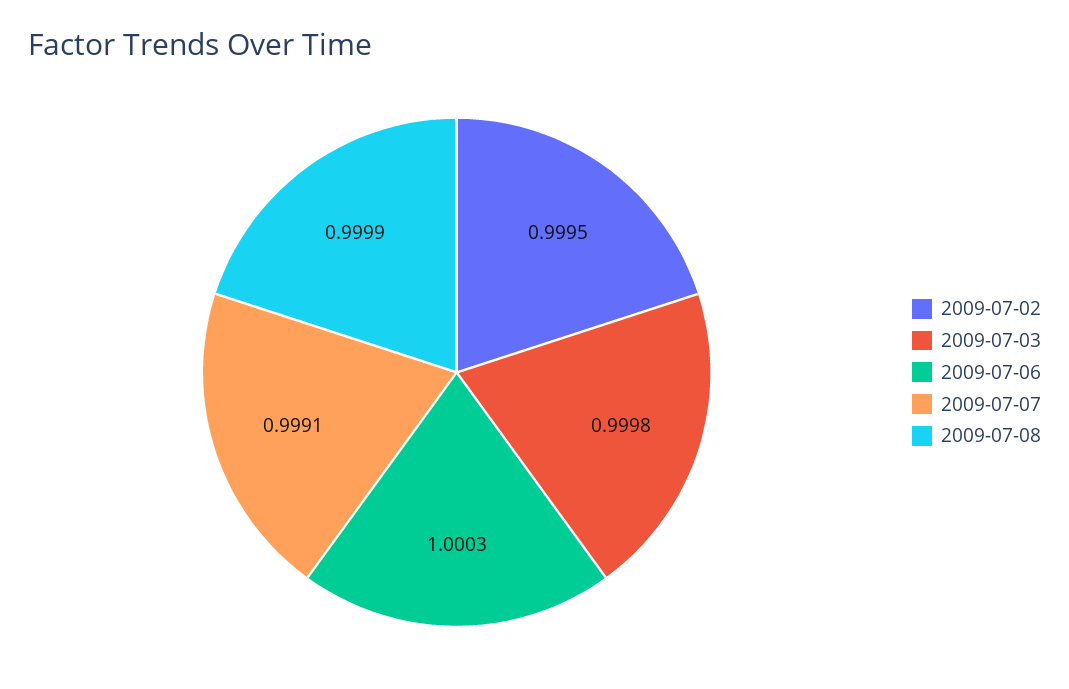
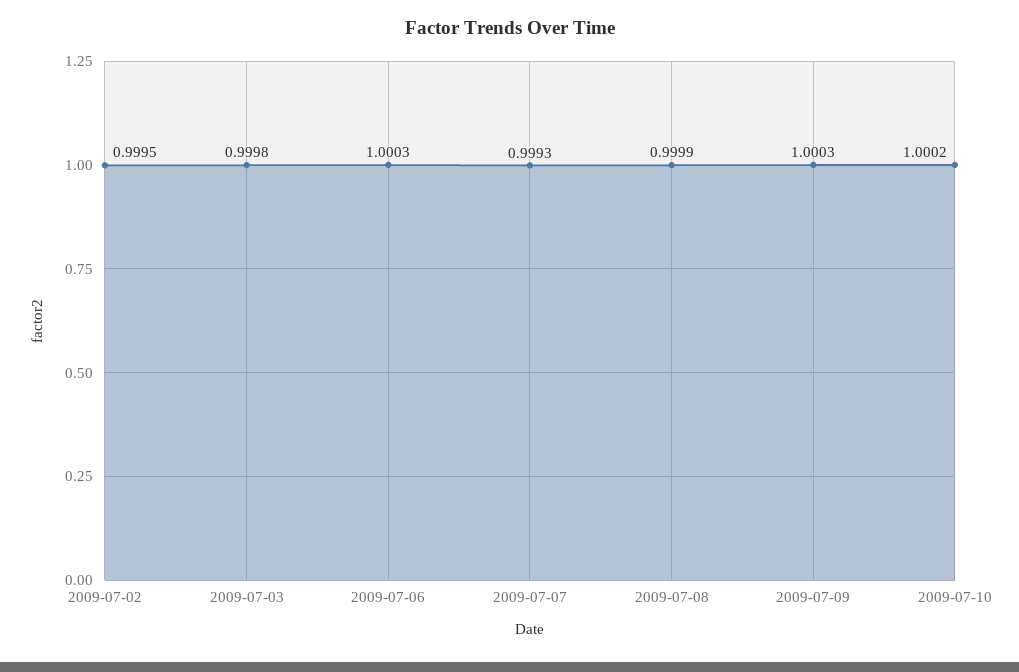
2009-07-07: 0.9991 -> 0.9993
2009-07-09: none -> 1.0003
2009-07-10: none -> 1.0002

